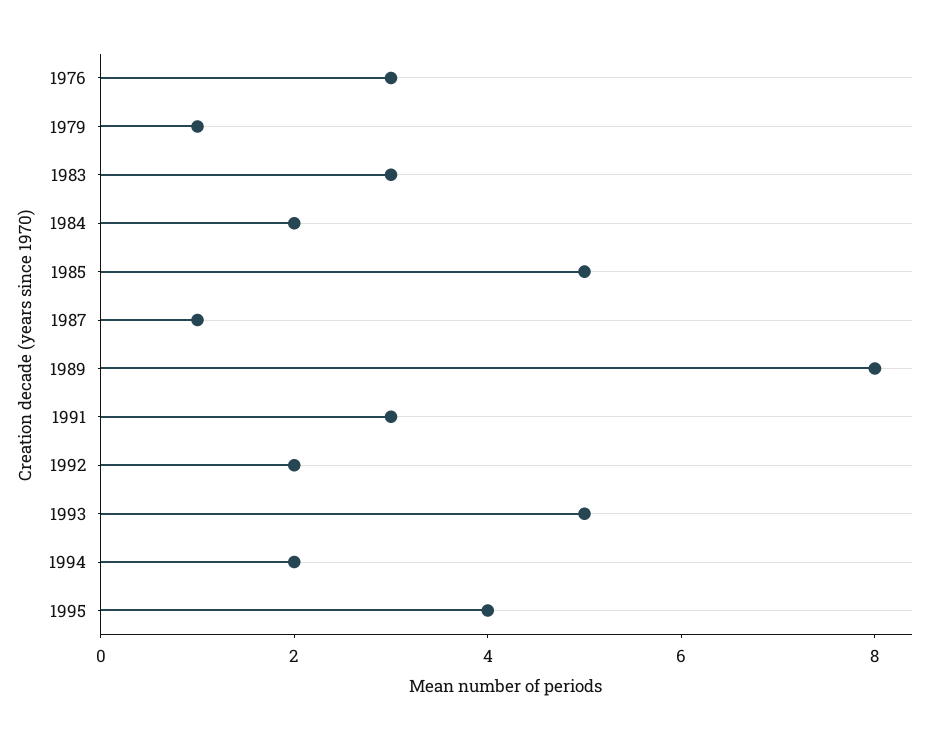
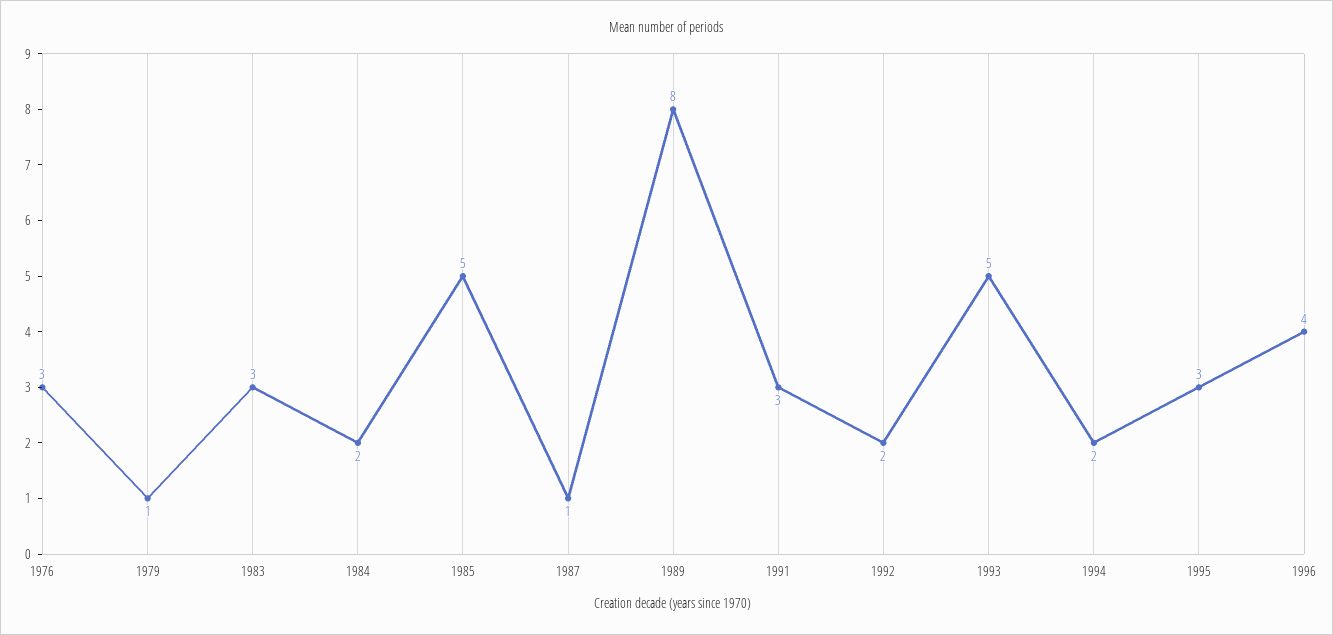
1995: 4 -> 3
1996: none -> 4

